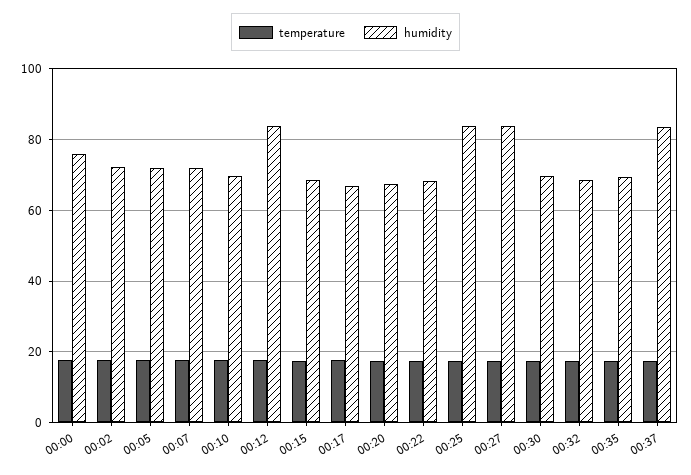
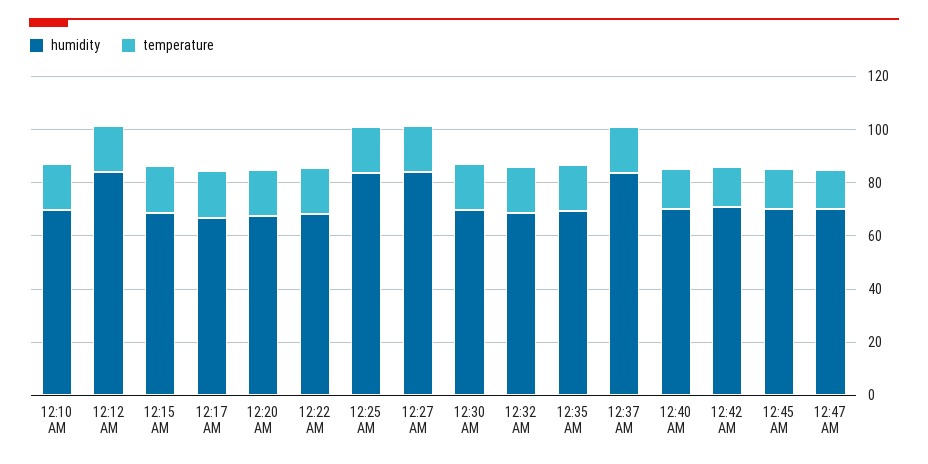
temperature, 00:00: 18 -> none
humidity, 00:00: 76 -> none
temperature, 00:02: 18 -> none
humidity, 00:02: 72 -> none
temperature, 00:05: 18 -> none
humidity, 00:05: 72 -> none
temperature, 00:07: 18 -> none
humidity, 00:07: 72 -> none
humidity, 12:40 AM: none -> 70
temperature, 12:40 AM: none -> 15
humidity, 12:42 AM: none -> 70
temperature, 12:42 AM: none -> 15
humidity, 12:45 AM: none -> 70
temperature, 12:45 AM: none -> 15
humidity, 12:47 AM: none -> 70
temperature, 12:47 AM: none -> 15

